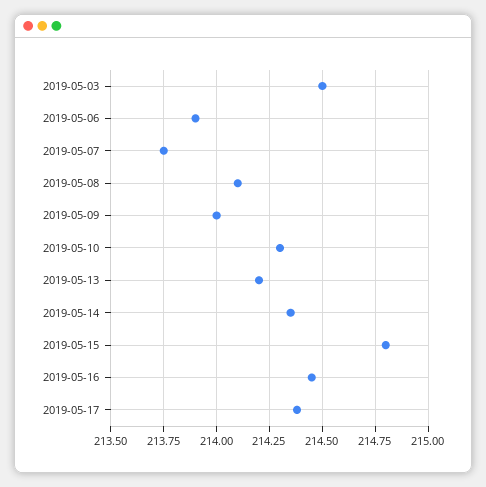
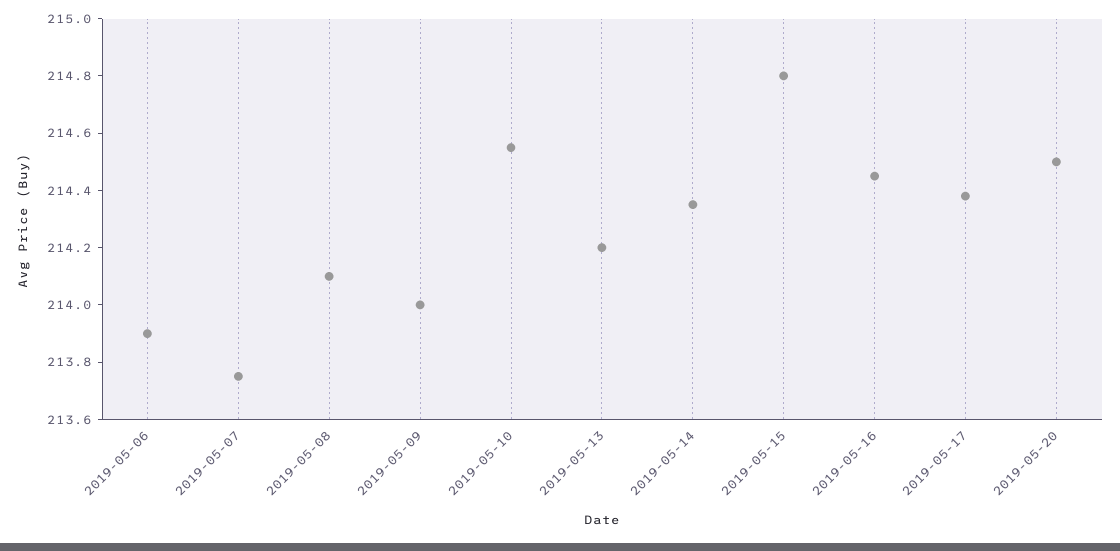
2019-05-03: 214.5 -> none
2019-05-10: 214.3 -> 214.55
2019-05-20: none -> 214.5

